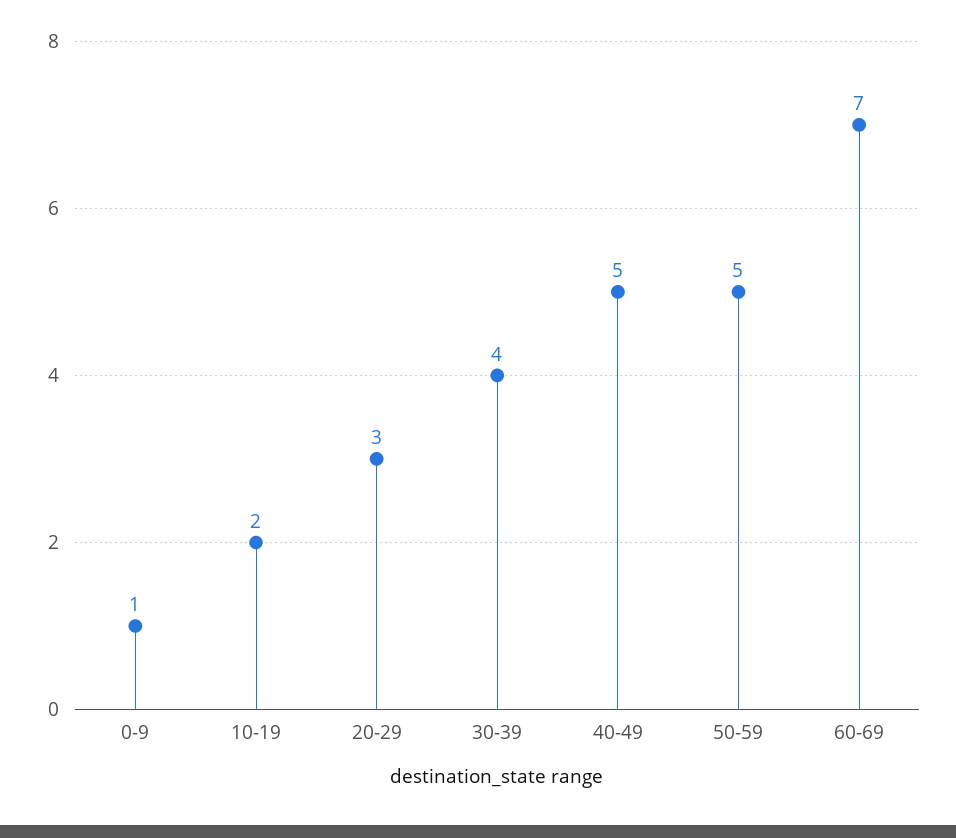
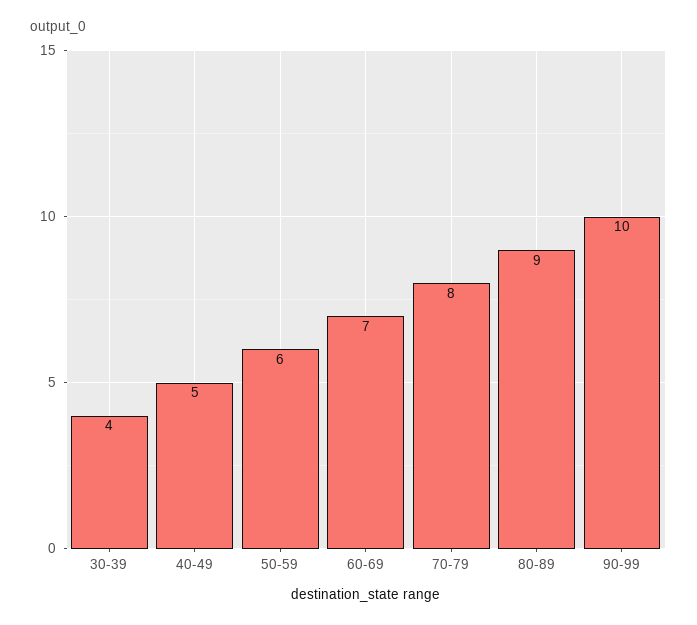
0-9: 1 -> none
10-19: 2 -> none
20-29: 3 -> none
50-59: 5 -> 6
70-79: none -> 8
80-89: none -> 9
90-99: none -> 10

